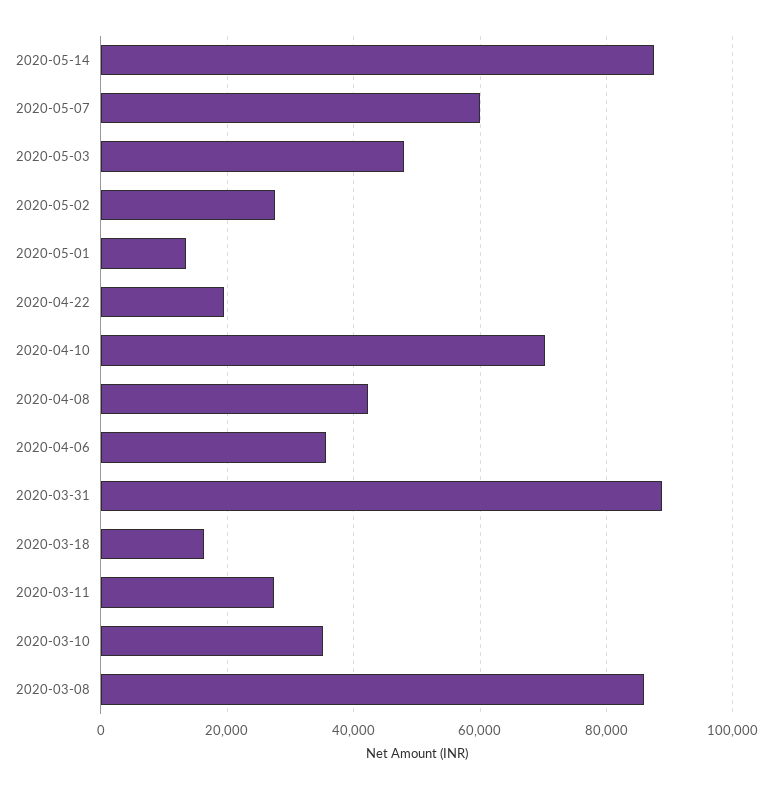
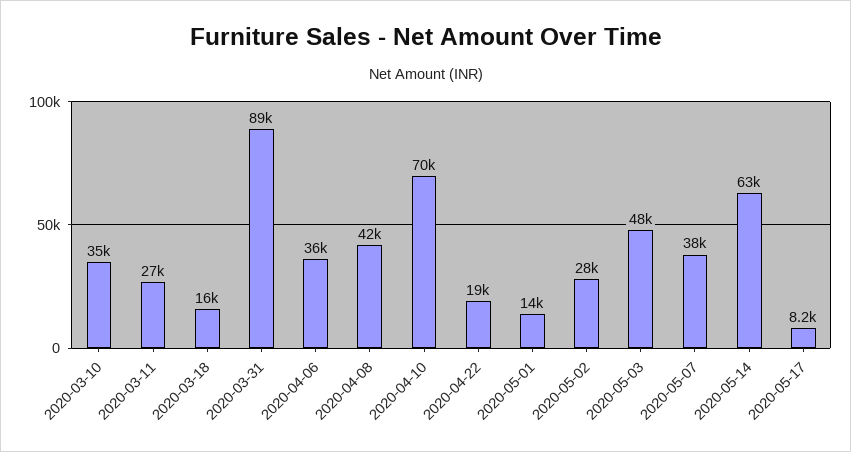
2020-05-14: 88000 -> 63000
2020-05-07: 60000 -> 38000
2020-03-08: 86000 -> none
2020-05-17: none -> 8200

